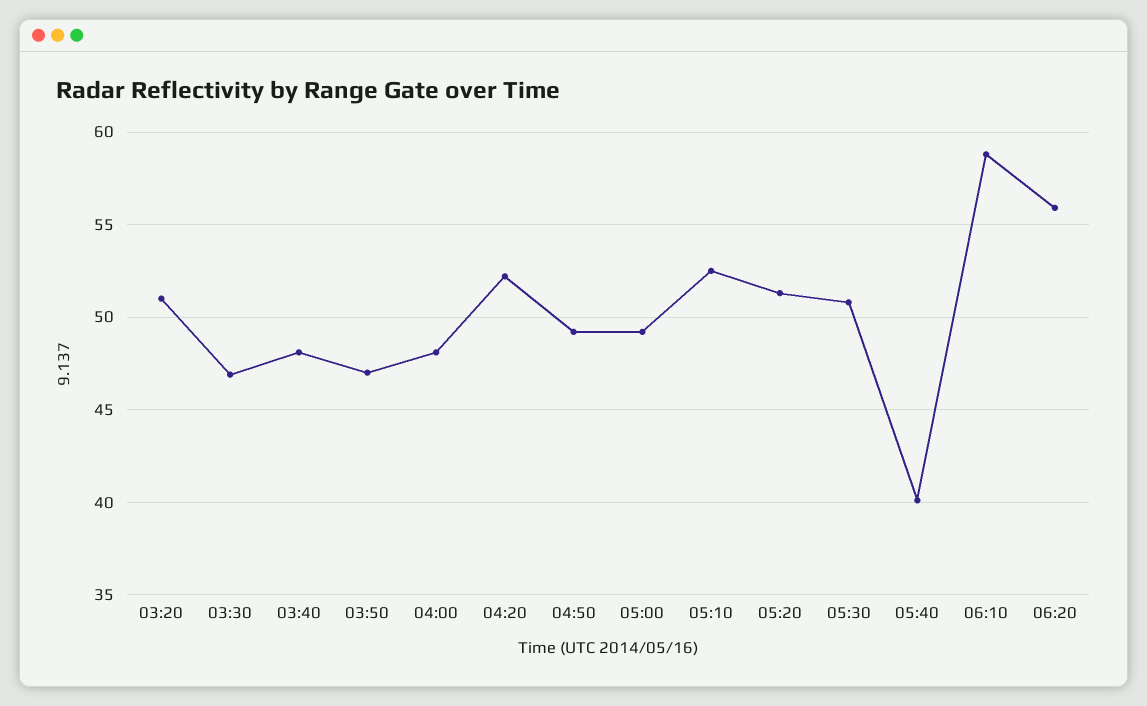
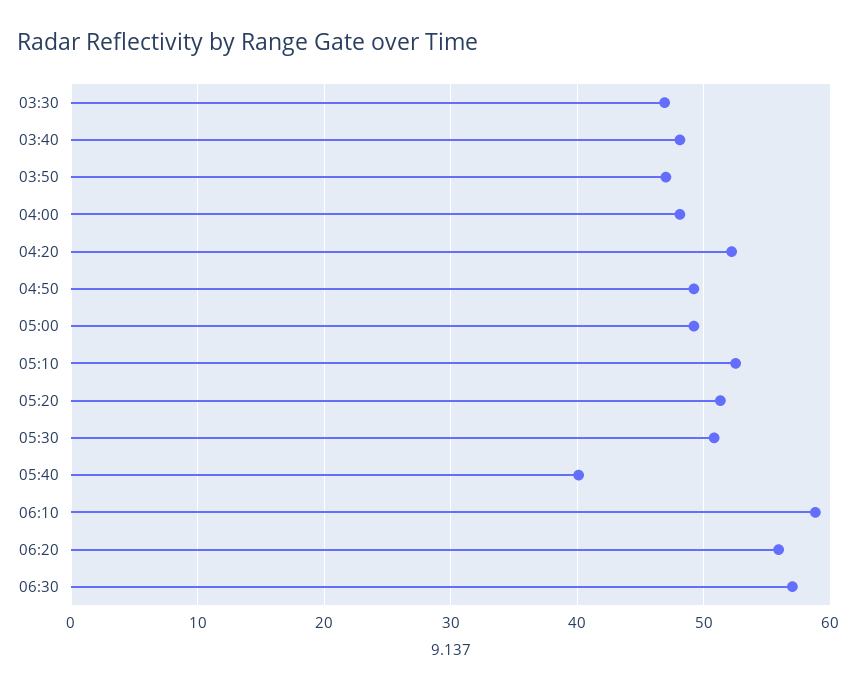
03:20: 51 -> none
06:30: none -> 57

